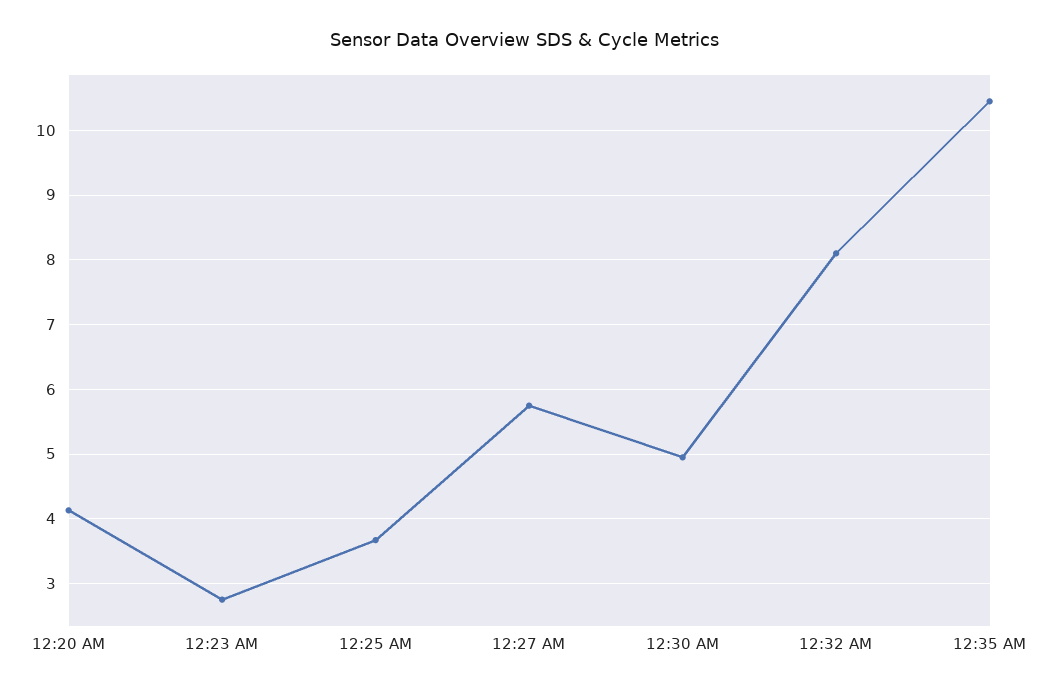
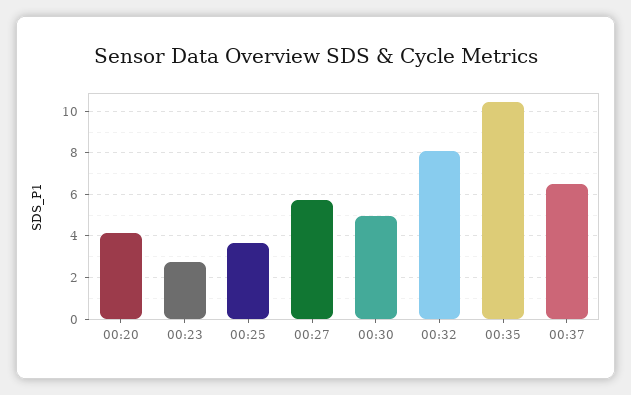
00:37: none -> 6.5

